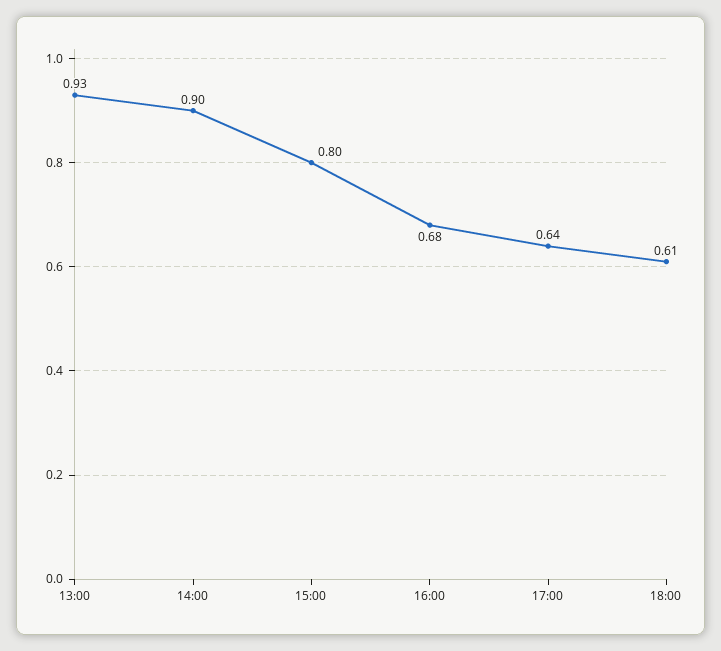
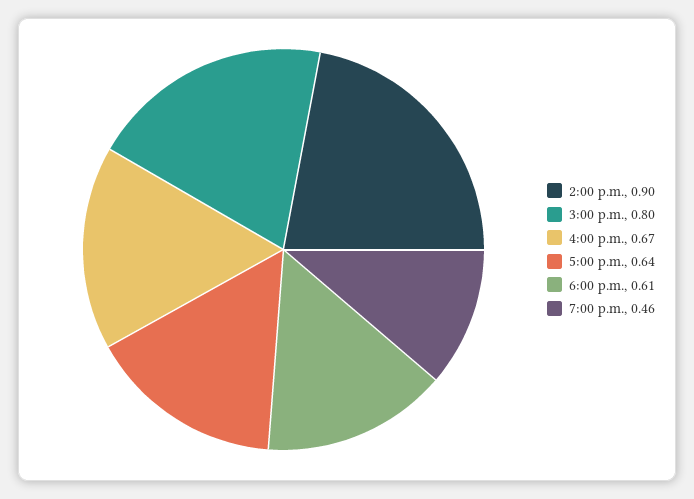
13:00: 0.93 -> none
16:00: 0.68 -> 0.67
7:00 p.m.: none -> 0.46

